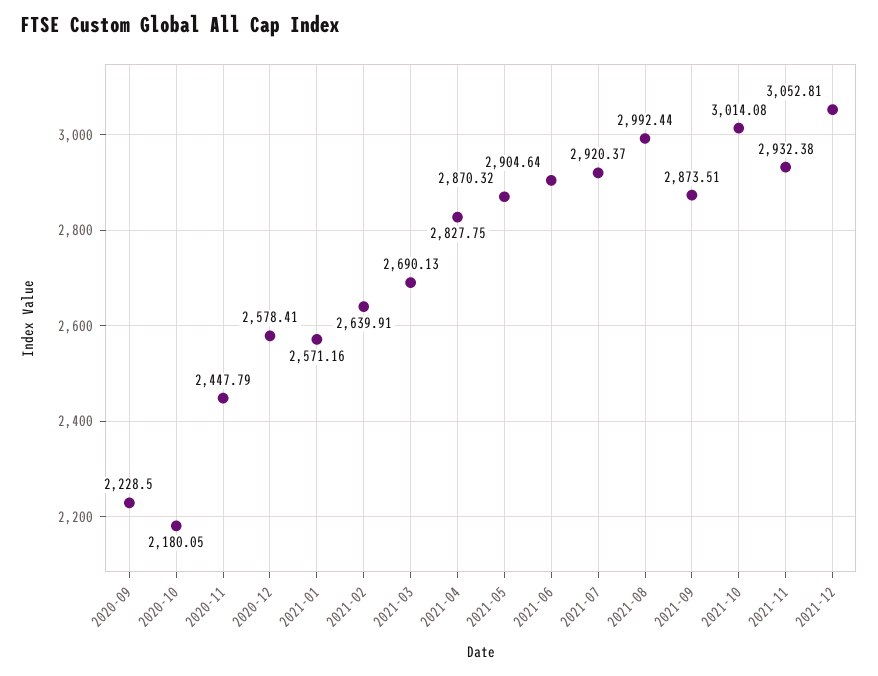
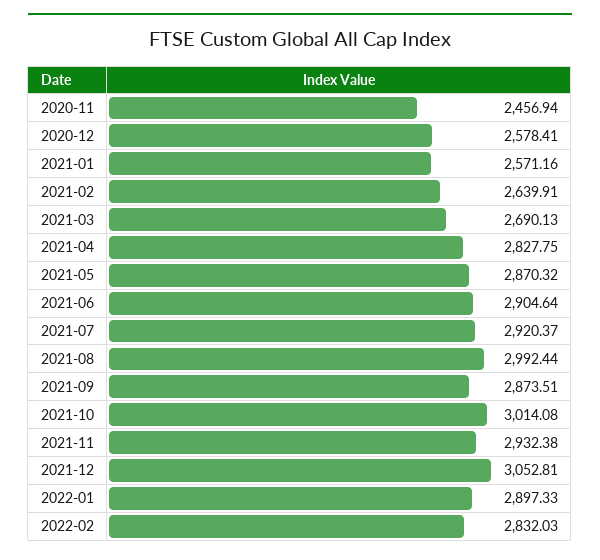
2020-09: 2228.5 -> none
2020-10: 2180.05 -> none
2020-11: 2447.79 -> 2456.94
2022-01: none -> 2897.33
2022-02: none -> 2832.03

